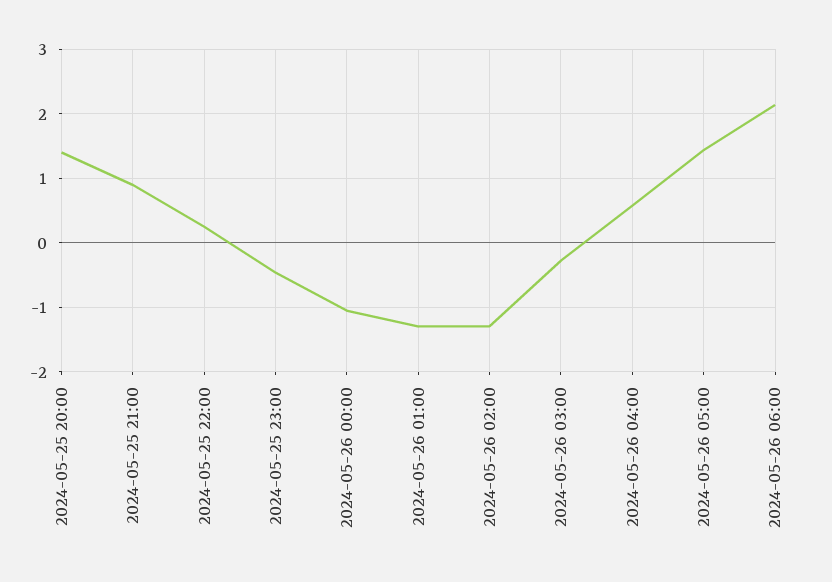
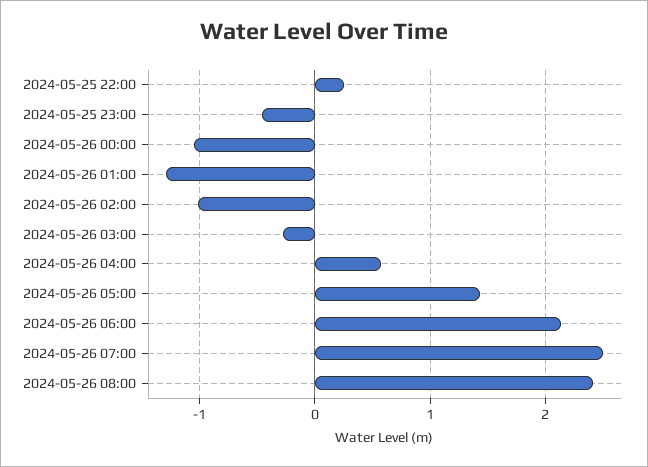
2024-05-25 20:00: 1.4 -> none
2024-05-25 21:00: 0.9 -> none
2024-05-26 02:00: -1.3 -> -1
2024-05-26 07:00: none -> 2.5
2024-05-26 08:00: none -> 2.4

